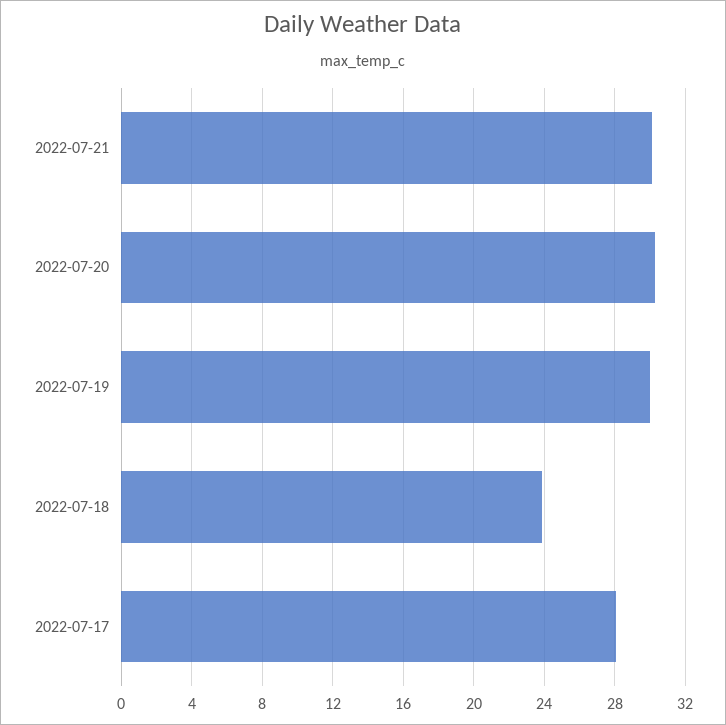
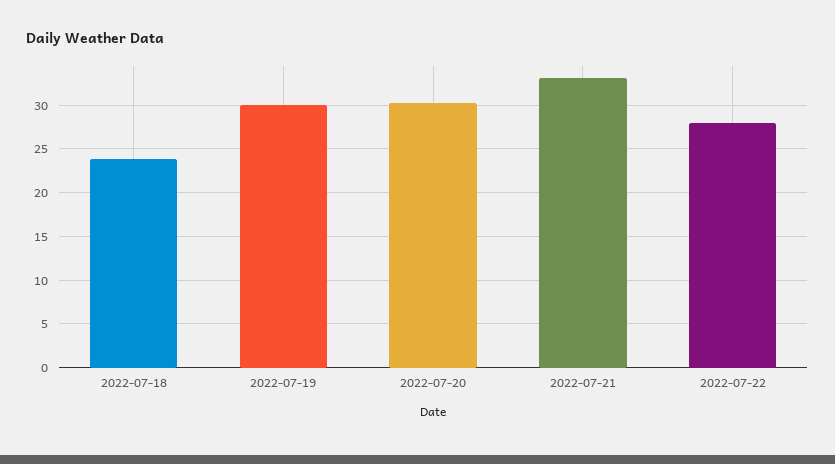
2022-07-21: 30 -> 33
2022-07-17: 28 -> none
2022-07-22: none -> 28

